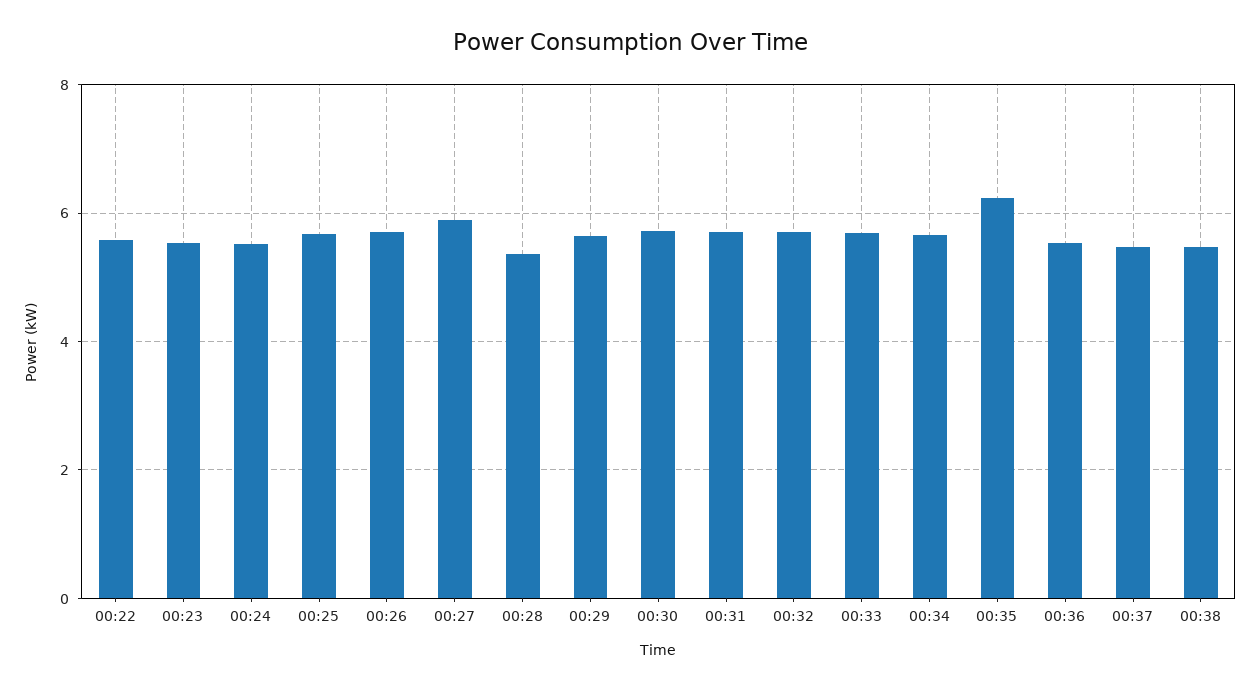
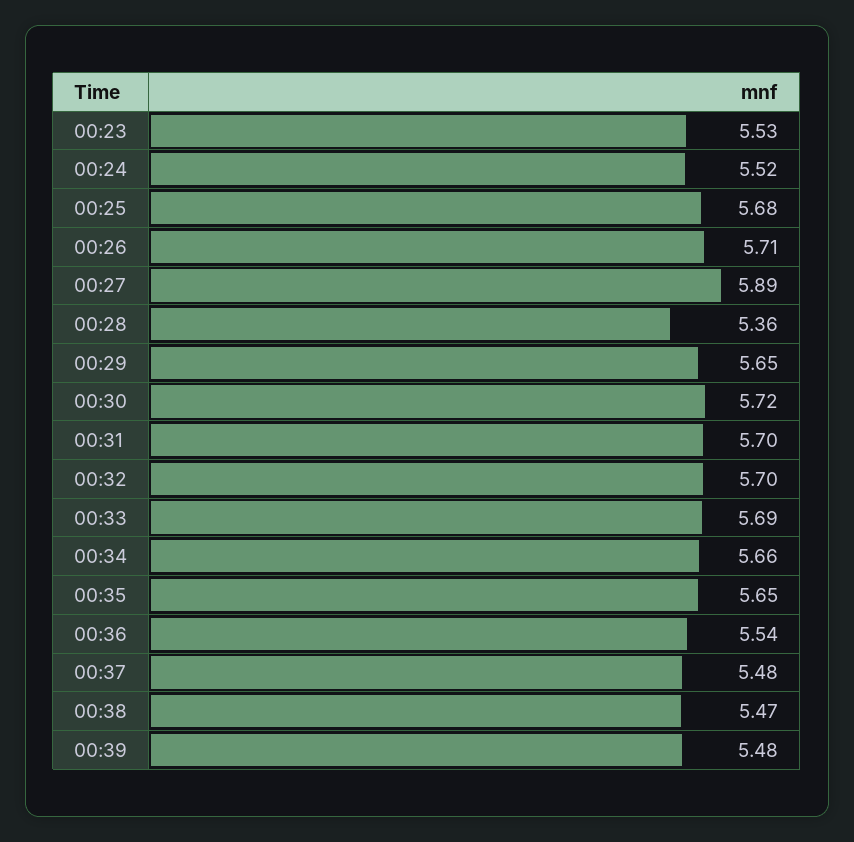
00:22: 5.6 -> none
00:35: 6.2 -> 5.65
00:39: none -> 5.48

